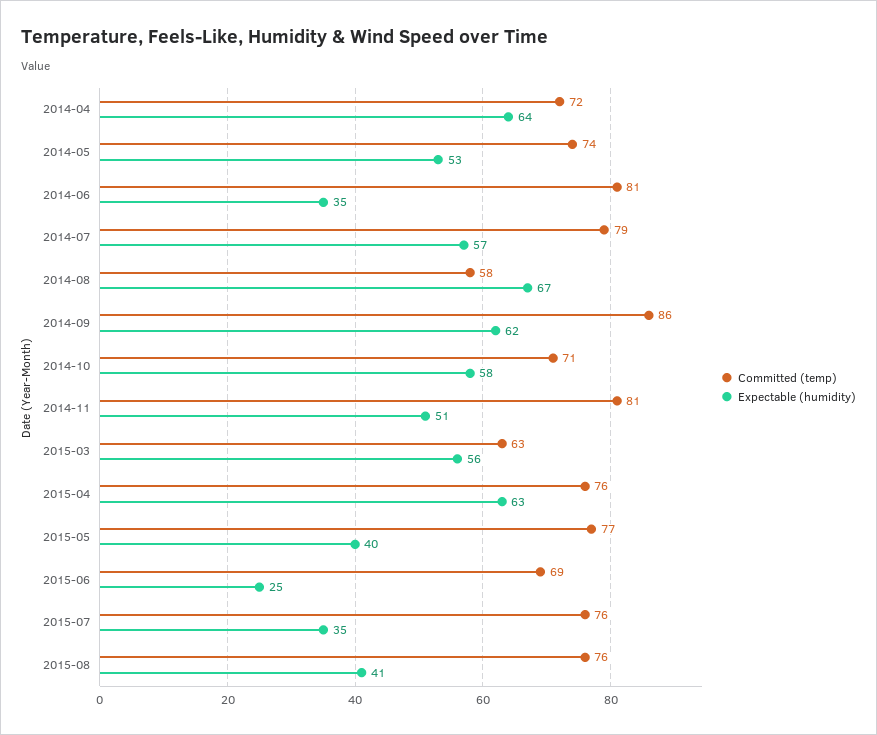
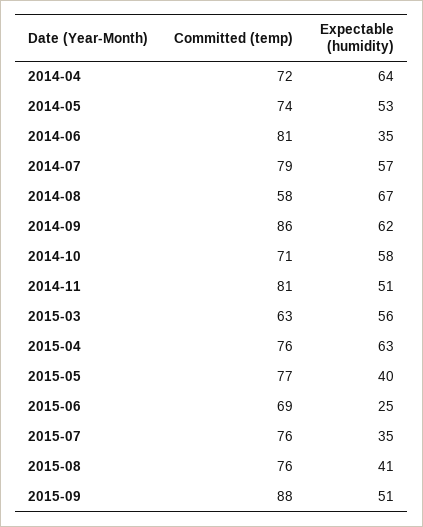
Committed (temp), 2015-09: none -> 88
Expectable (humidity), 2015-09: none -> 51

